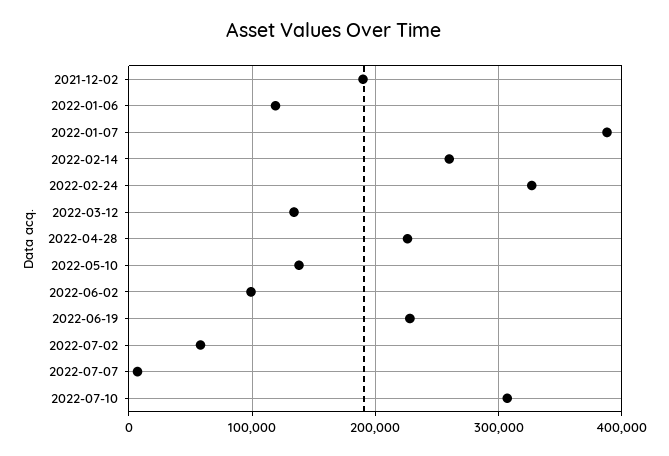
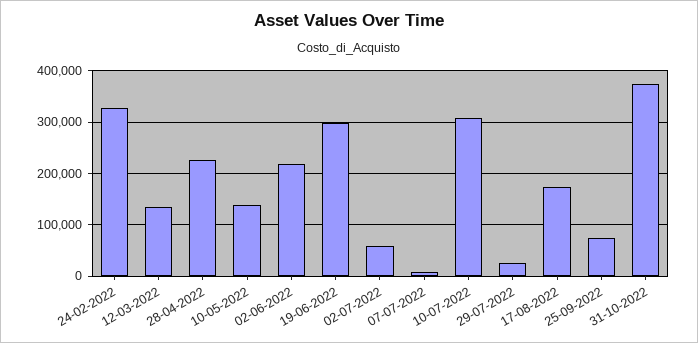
2021-12-02: 190000 -> none
2022-01-06: 120000 -> none
2022-01-07: 390000 -> none
2022-02-14: 260000 -> none
2022-06-02: 100000 -> 220000
2022-06-19: 230000 -> 300000
29-07-2022: none -> 20000
17-08-2022: none -> 180000
25-09-2022: none -> 80000
31-10-2022: none -> 380000

